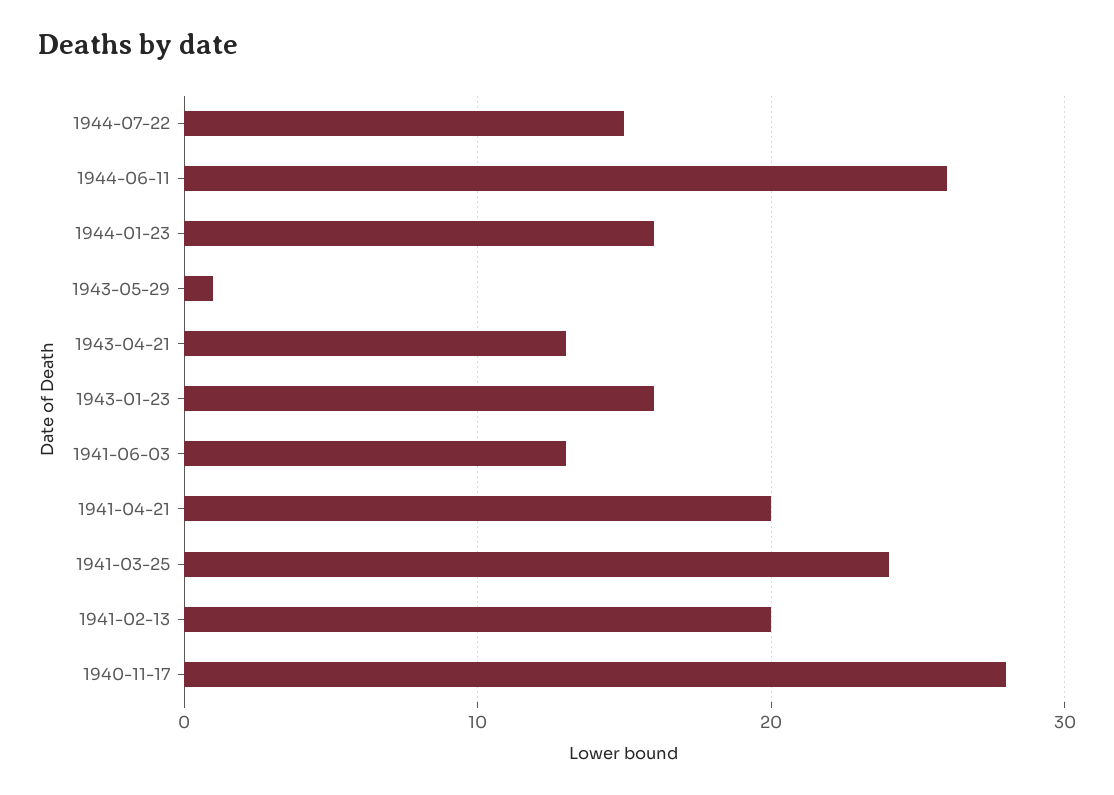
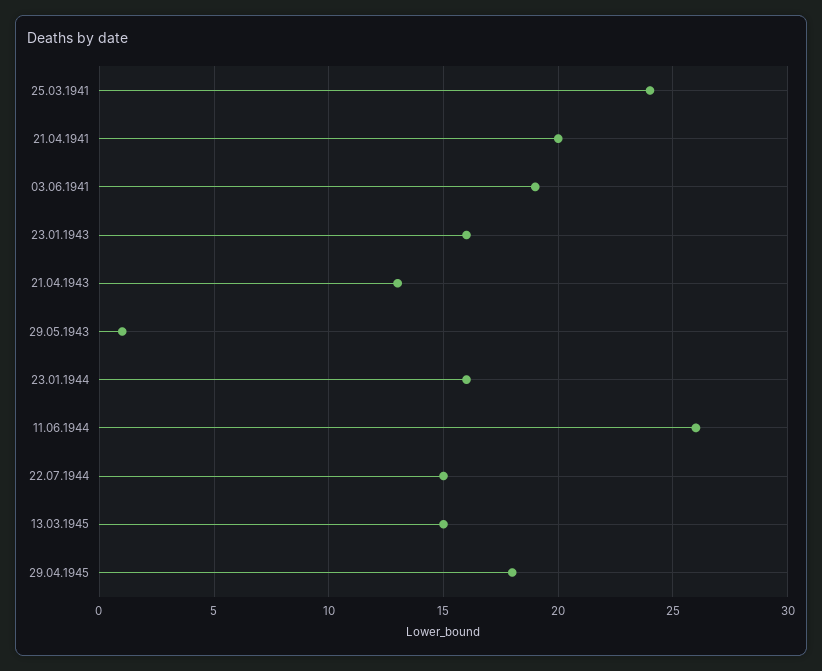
1941-06-03: 13 -> 19
1941-02-13: 20 -> none
1940-11-17: 28 -> none
13.03.1945: none -> 15
29.04.1945: none -> 18

